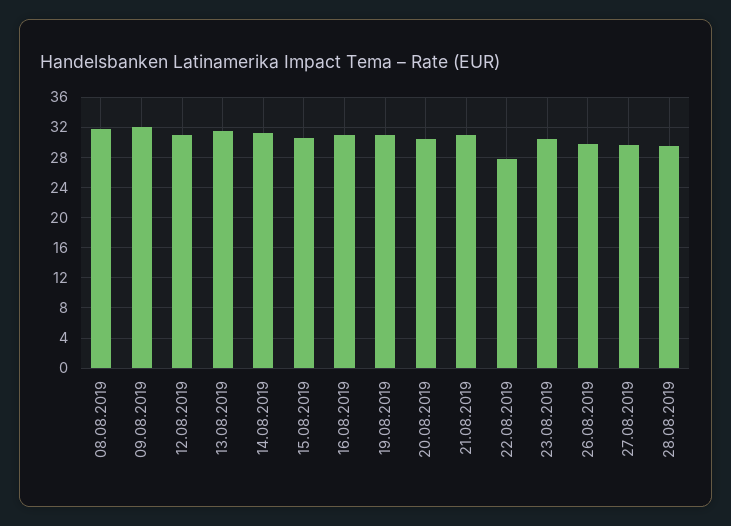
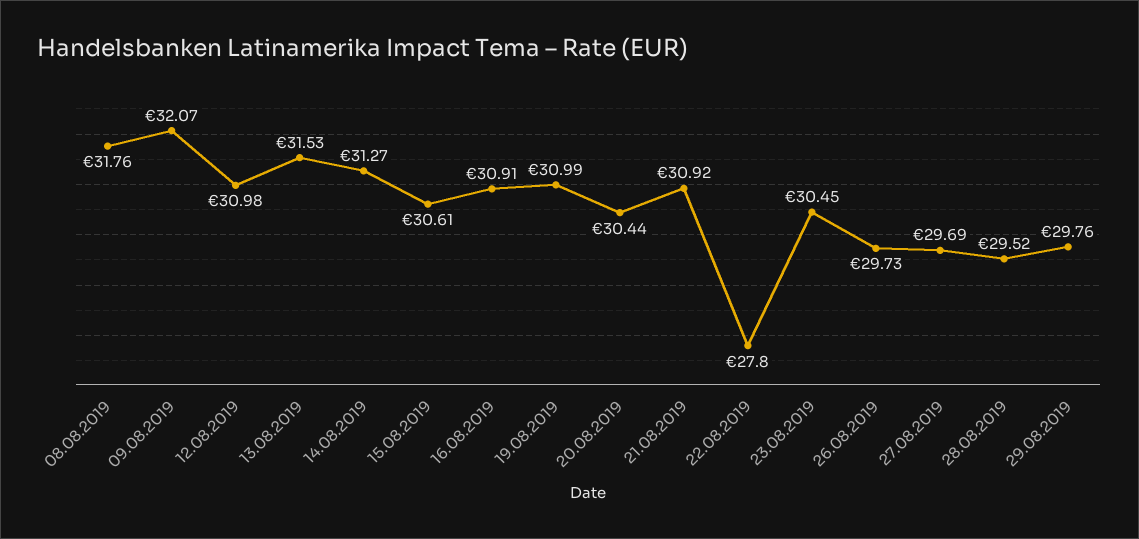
29.08.2019: none -> 29.76

